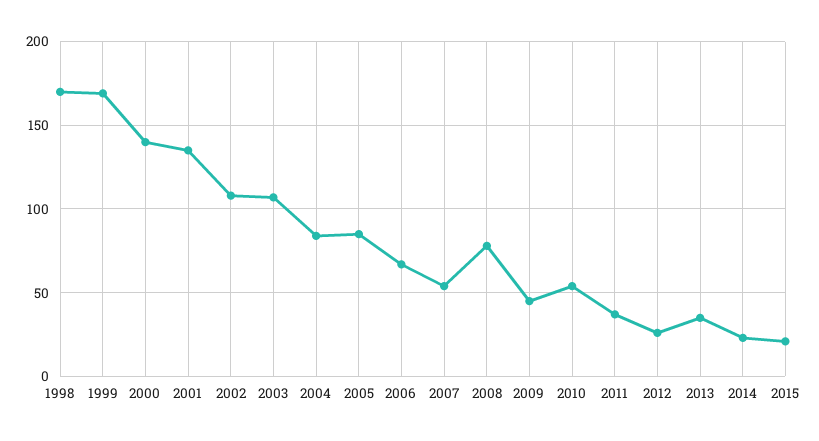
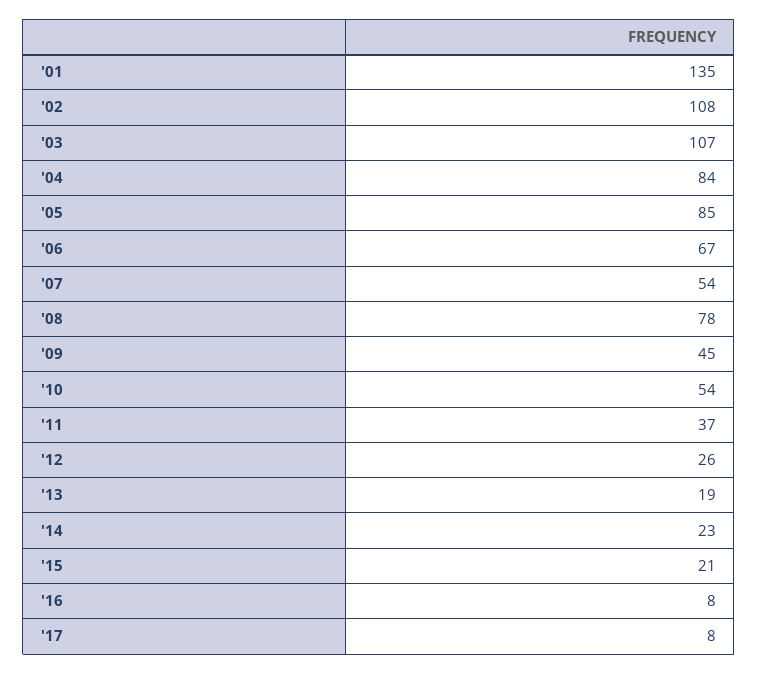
1998: 170 -> none
1999: 170 -> none
2000: 140 -> none
2013: 35 -> 19
'16: none -> 8
'17: none -> 8

